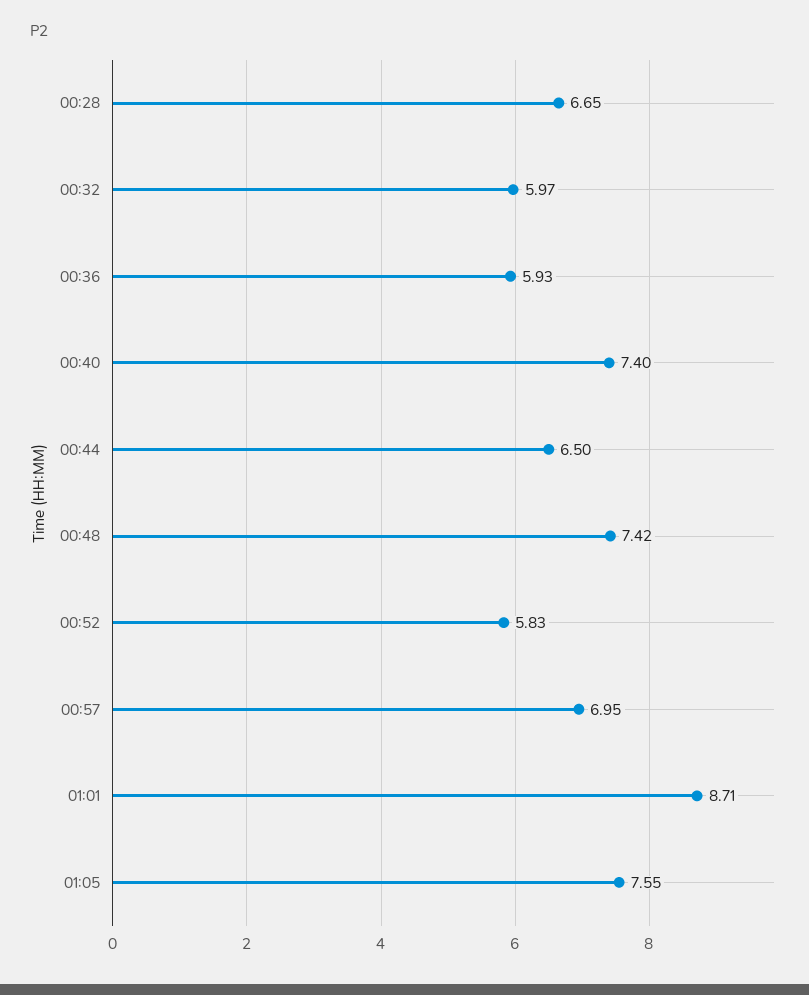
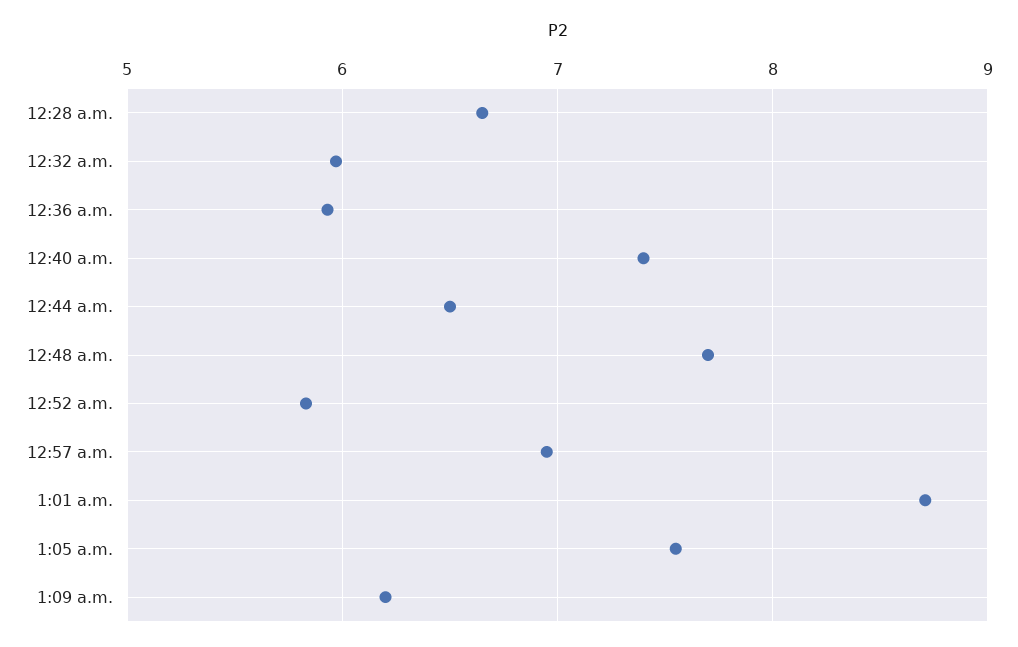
00:48: 7.42 -> 7.7
1:09 a.m.: none -> 6.2

